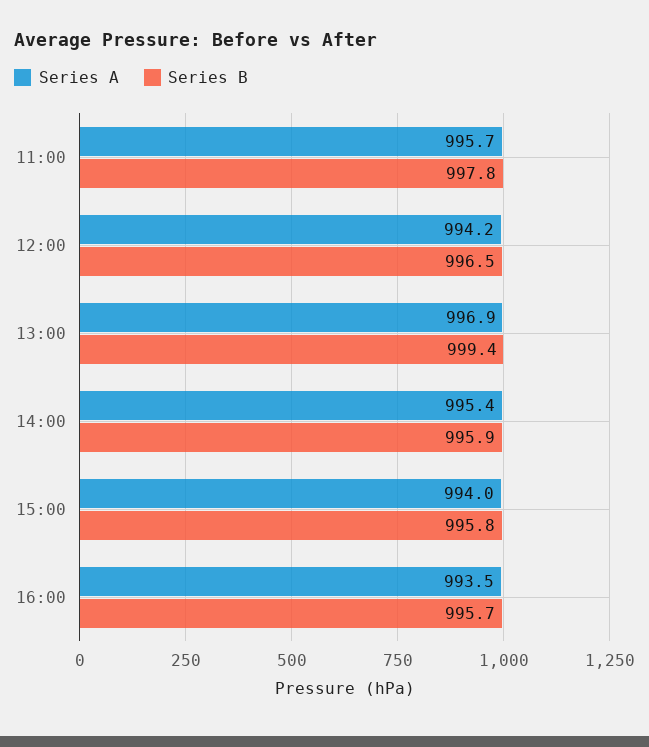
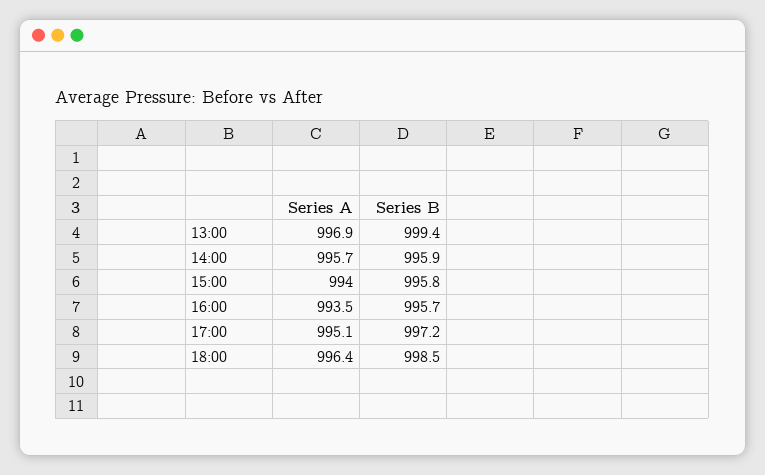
Series A, 11:00: 995.7 -> none
Series B, 11:00: 997.8 -> none
Series A, 12:00: 994.2 -> none
Series B, 12:00: 996.5 -> none
Series A, 14:00: 995.4 -> 995.7
Series A, 17:00: none -> 995.1
Series B, 17:00: none -> 997.2
Series A, 18:00: none -> 996.4
Series B, 18:00: none -> 998.5

